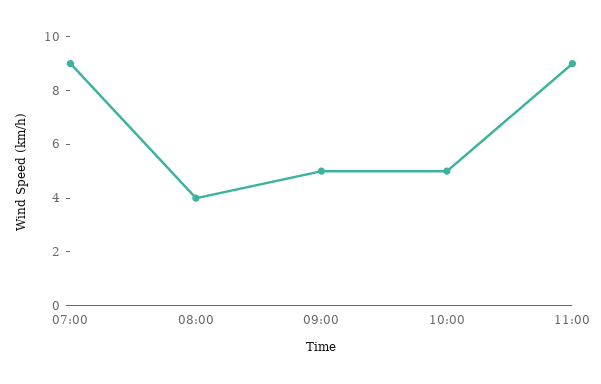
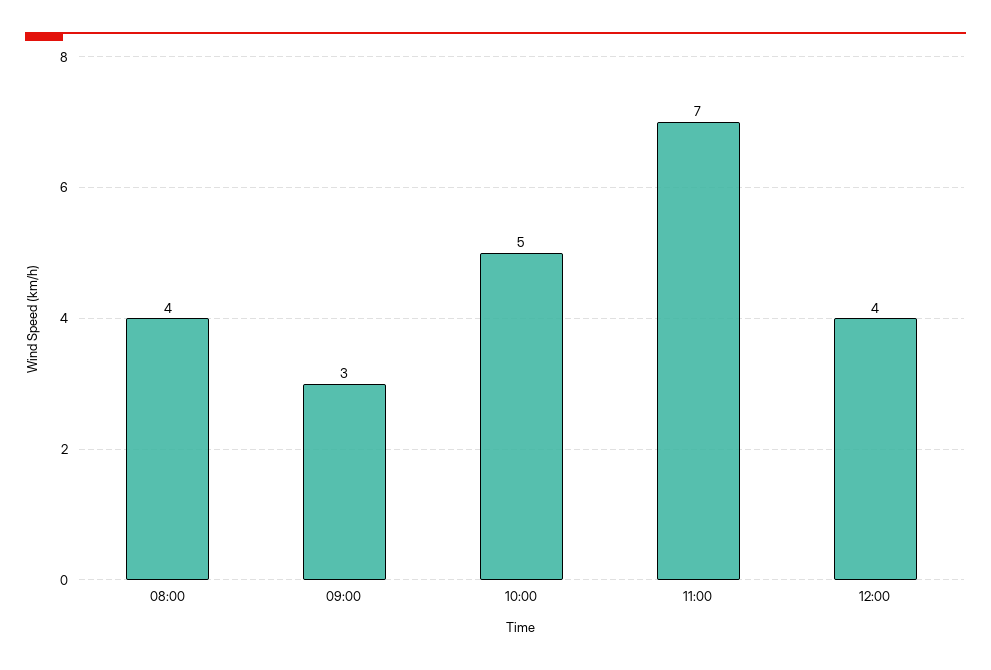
07:00: 9 -> none
09:00: 5 -> 3
11:00: 9 -> 7
12:00: none -> 4

